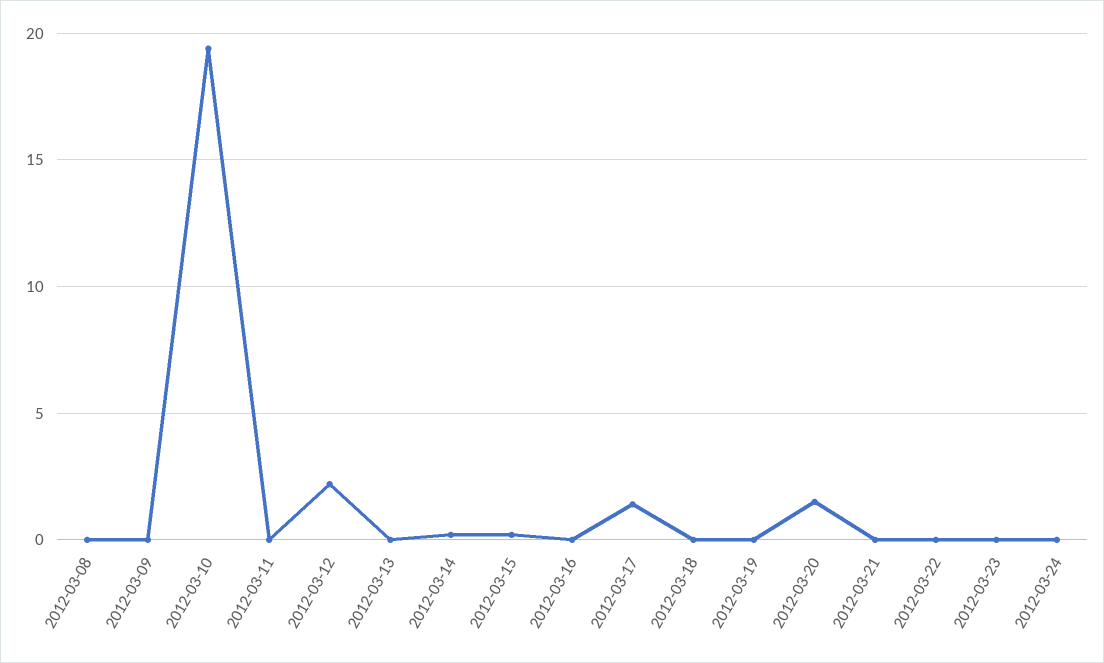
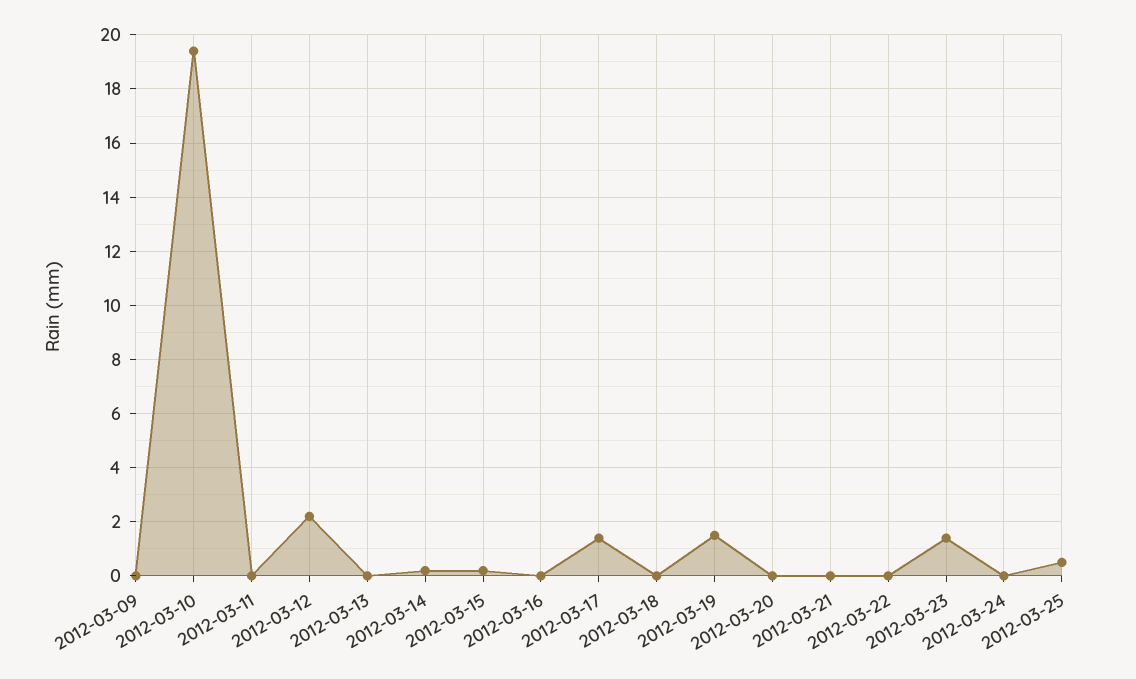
2012-03-08: 0 -> none
2012-03-19: 0 -> 1.5
2012-03-20: 1.5 -> 0
2012-03-23: 0 -> 1.5
2012-03-25: none -> 0.5

